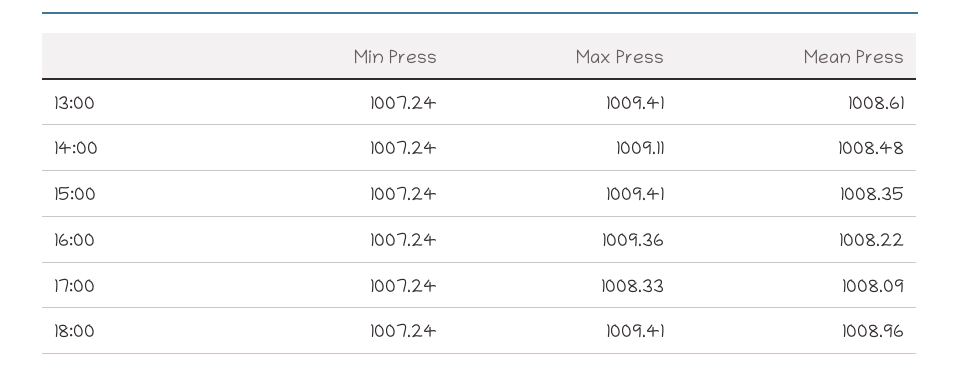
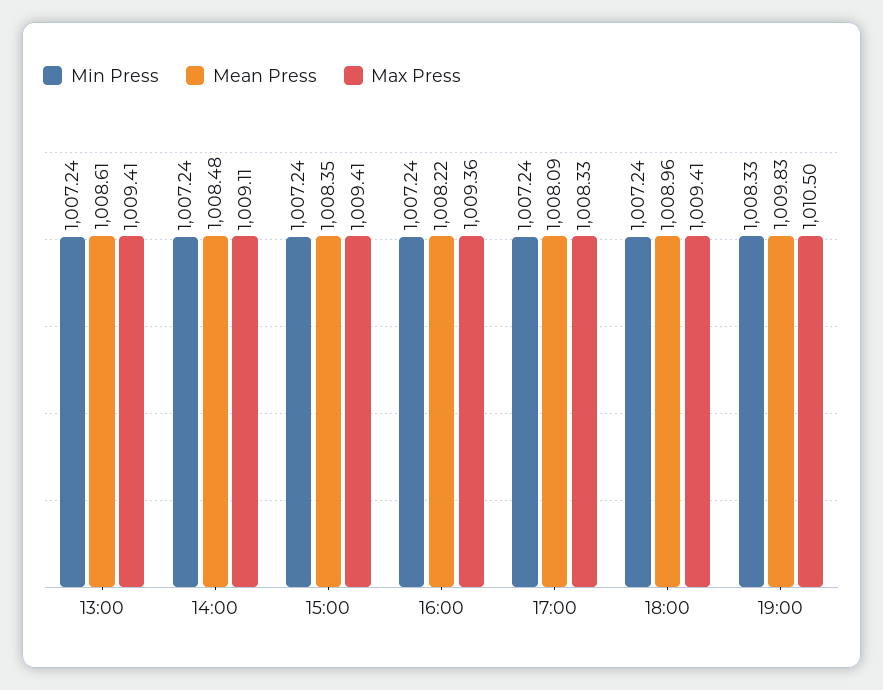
Min Press, 19:00: none -> 1008.33
Mean Press, 19:00: none -> 1009.83
Max Press, 19:00: none -> 1010.5

